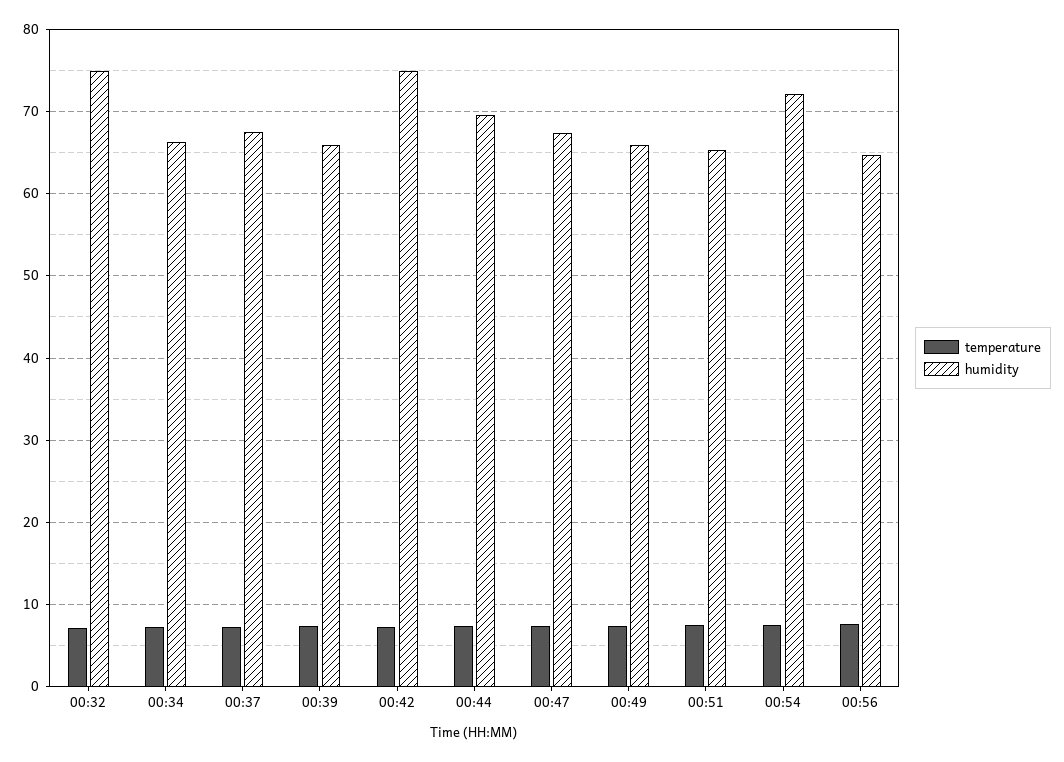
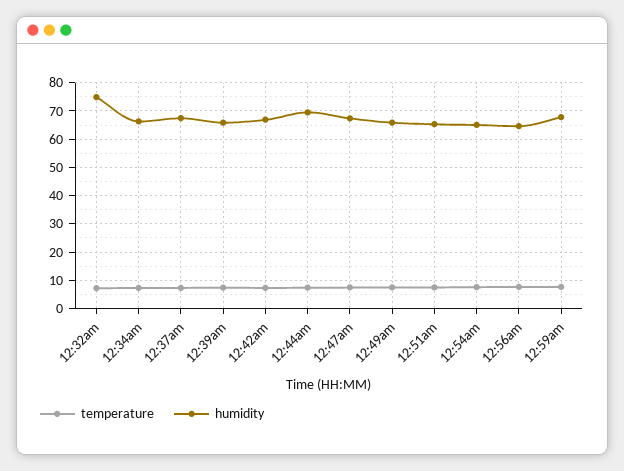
humidity, 00:42: 75 -> 67.5
humidity, 00:54: 72 -> 65
temperature, 12:59am: none -> 7.5
humidity, 12:59am: none -> 67.5

